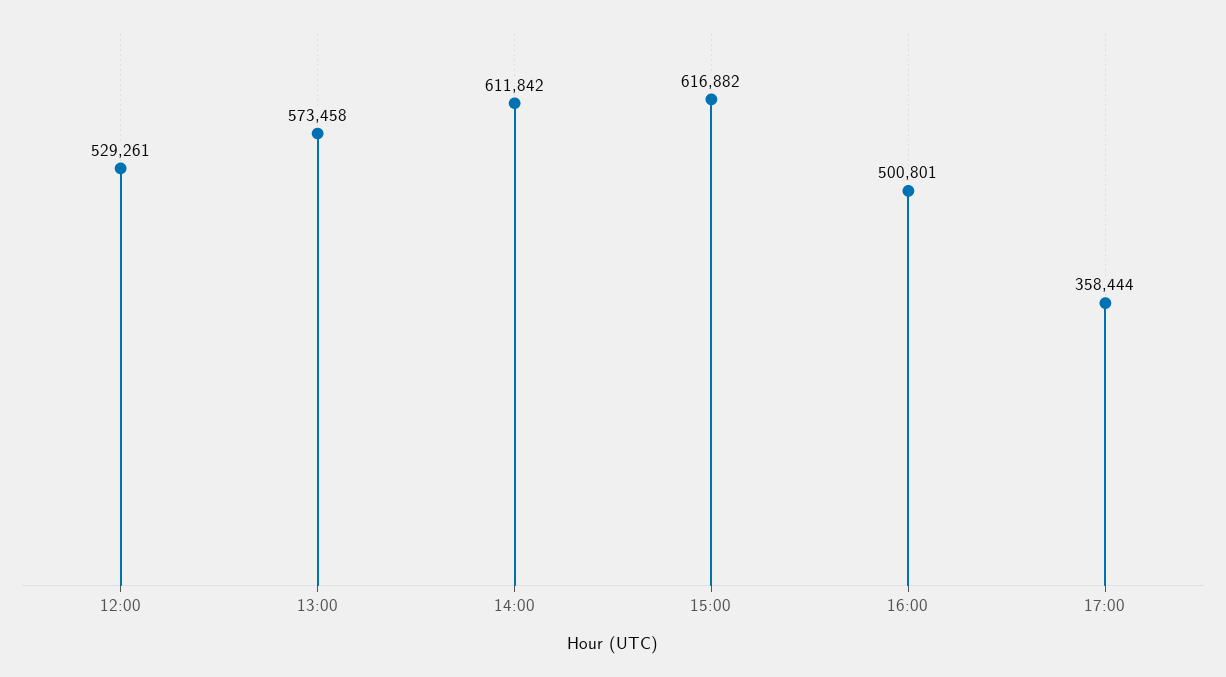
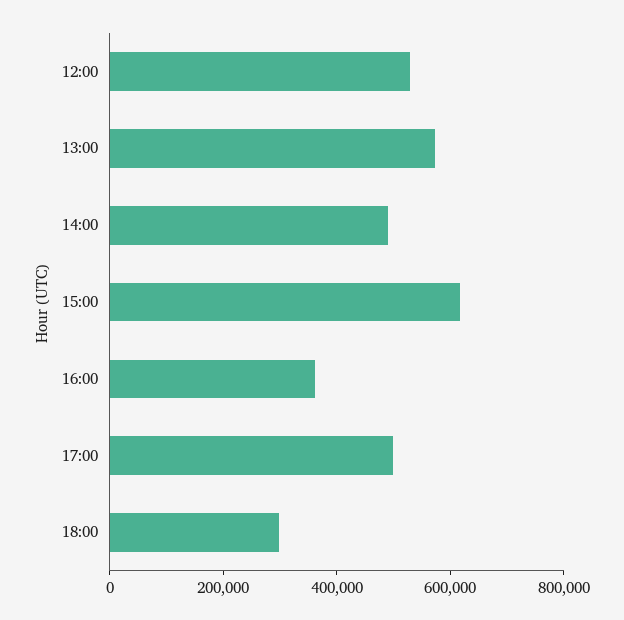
14:00: 611842 -> 500000
16:00: 500801 -> 350000
17:00: 358444 -> 500000
18:00: none -> 300000

